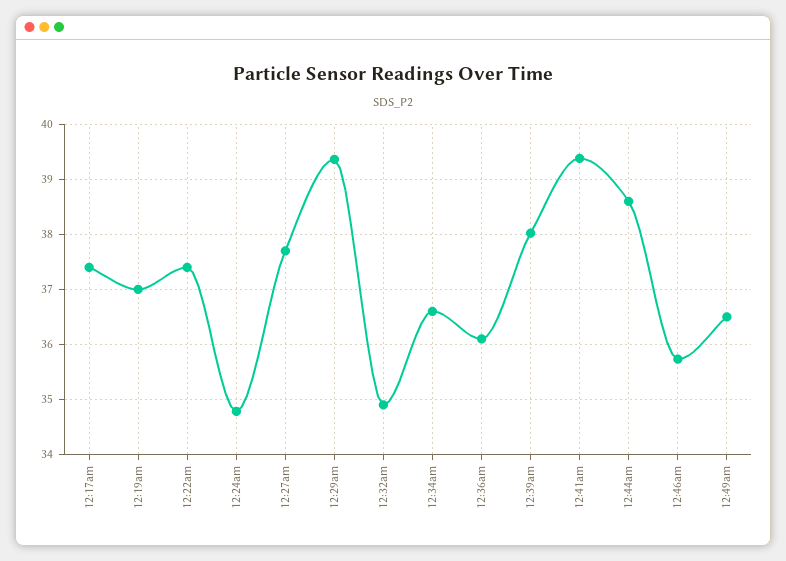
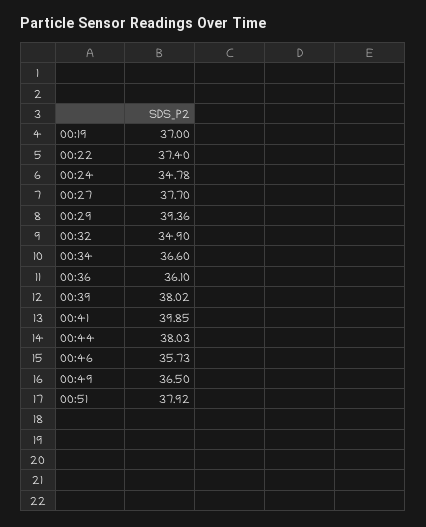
12:17am: 37.4 -> none
12:41am: 39.4 -> 39.85
12:44am: 38.6 -> 38.03
00:51: none -> 37.92

